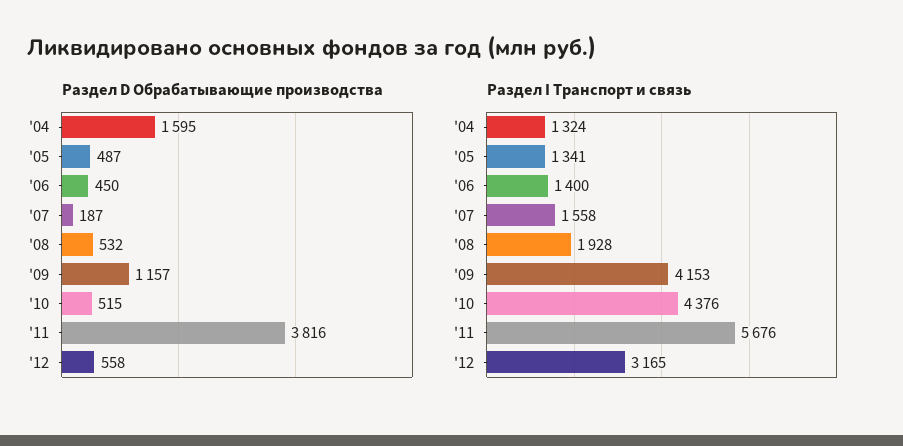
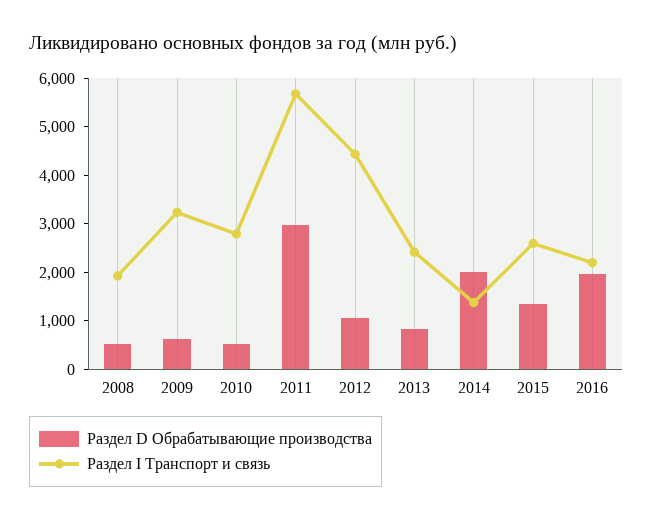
Раздел D Обрабатывающие производства, '04: 1595 -> none
Раздел D Обрабатывающие производства, '05: 487 -> none
Раздел D Обрабатывающие производства, '06: 450 -> none
Раздел D Обрабатывающие производства, '07: 187 -> none
Раздел D Обрабатывающие производства, '09: 1157 -> 600
Раздел D Обрабатывающие производства, '11: 3816 -> 3000
Раздел D Обрабатывающие производства, '12: 558 -> 1000
Раздел I Транспорт и связь, '04: 1324 -> none
Раздел I Транспорт и связь, '05: 1341 -> none
Раздел I Транспорт и связь, '06: 1400 -> none
Раздел I Транспорт и связь, '07: 1558 -> none
Раздел I Транспорт и связь, '09: 4153 -> 3200
Раздел I Транспорт и связь, '10: 4376 -> 2800
Раздел I Транспорт и связь, '12: 3165 -> 4400
Раздел D Обрабатывающие производства, 2013: none -> 800
Раздел I Транспорт и связь, 2013: none -> 2400
Раздел D Обрабатывающие производства, 2014: none -> 2000
Раздел I Транспорт и связь, 2014: none -> 1400
Раздел D Обрабатывающие производства, 2015: none -> 1400
Раздел I Транспорт и связь, 2015: none -> 2600
Раздел D Обрабатывающие производства, 2016: none -> 2000
Раздел I Транспорт и связь, 2016: none -> 2200

